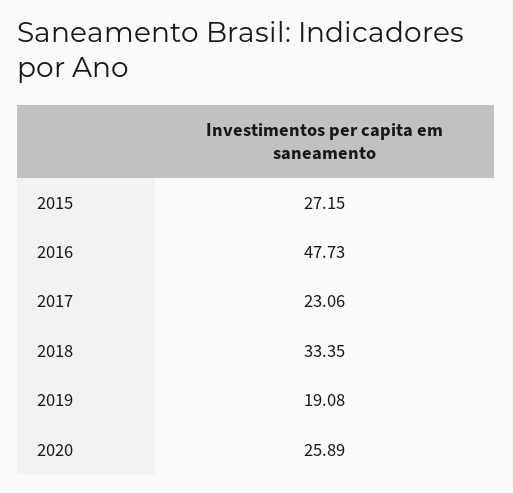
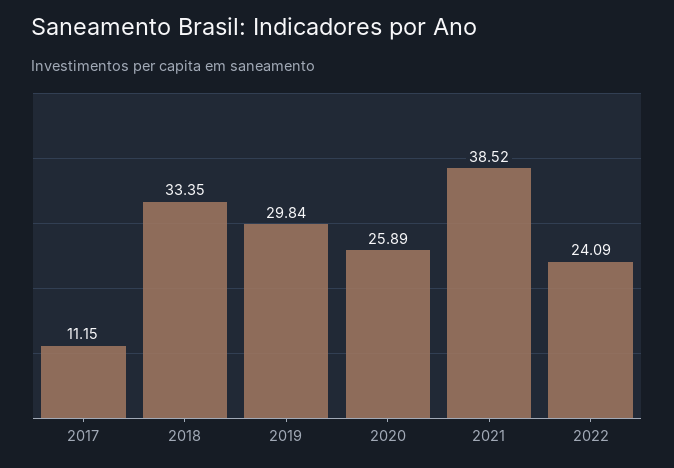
2015: 27.15 -> none
2016: 47.73 -> none
2017: 23.06 -> 11.15
2019: 19.08 -> 29.84
2021: none -> 38.52
2022: none -> 24.09

